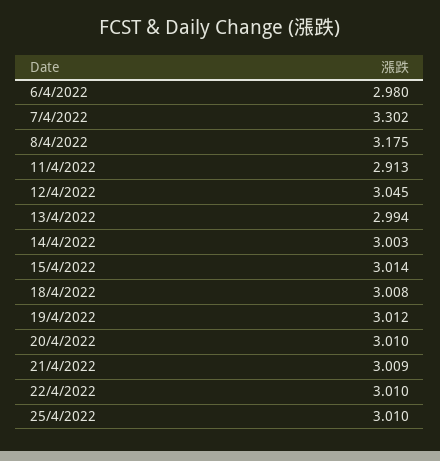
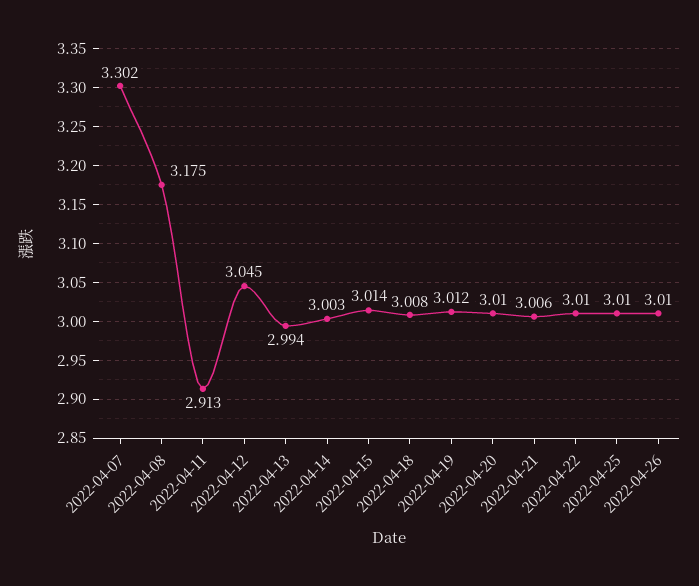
6/4/2022: 2.98 -> none
21/4/2022: 3.009 -> 3.006
2022-04-26: none -> 3.01

